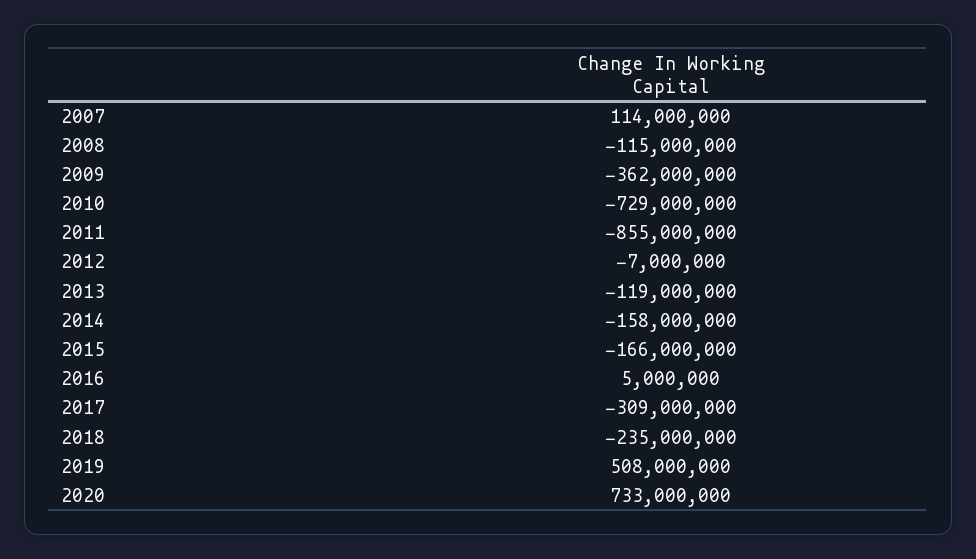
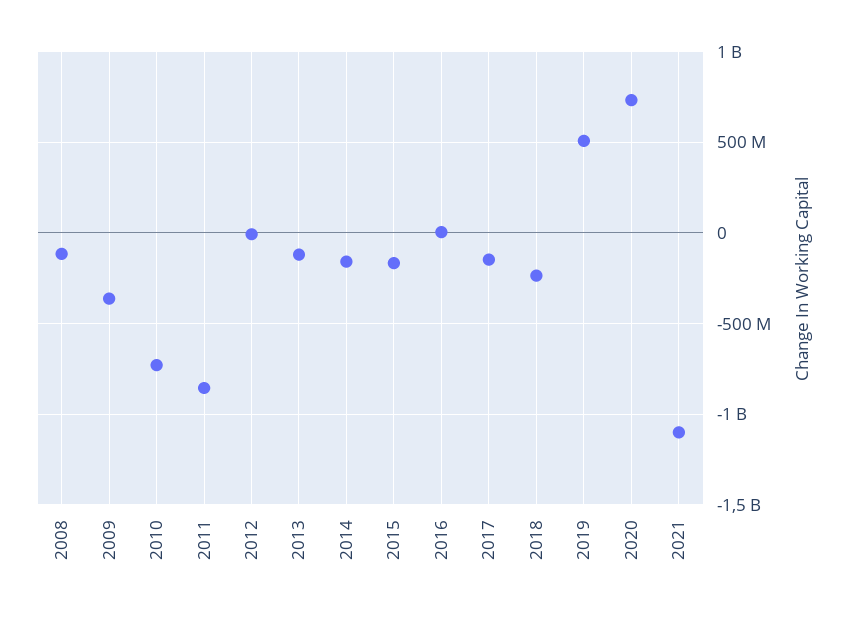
2007: 114000000 -> none
2017: -309000000 -> -150000000
2021: none -> -1100000000

